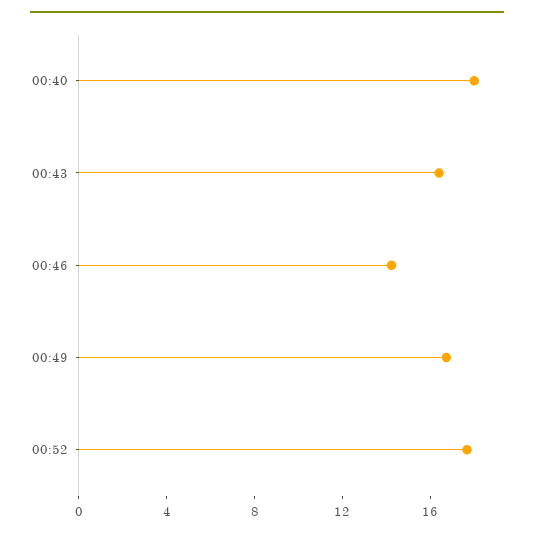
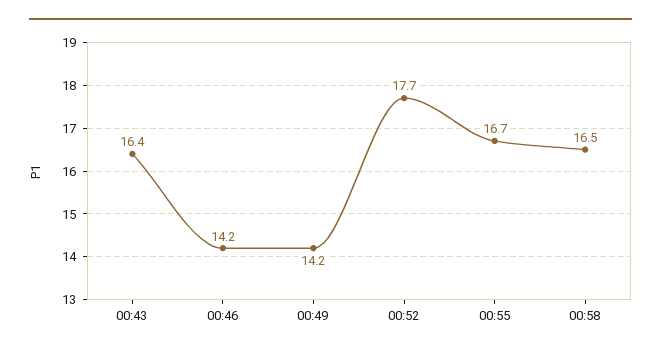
00:40: 18 -> none
00:49: 17 -> 14.2
00:55: none -> 16.7
00:58: none -> 16.5

